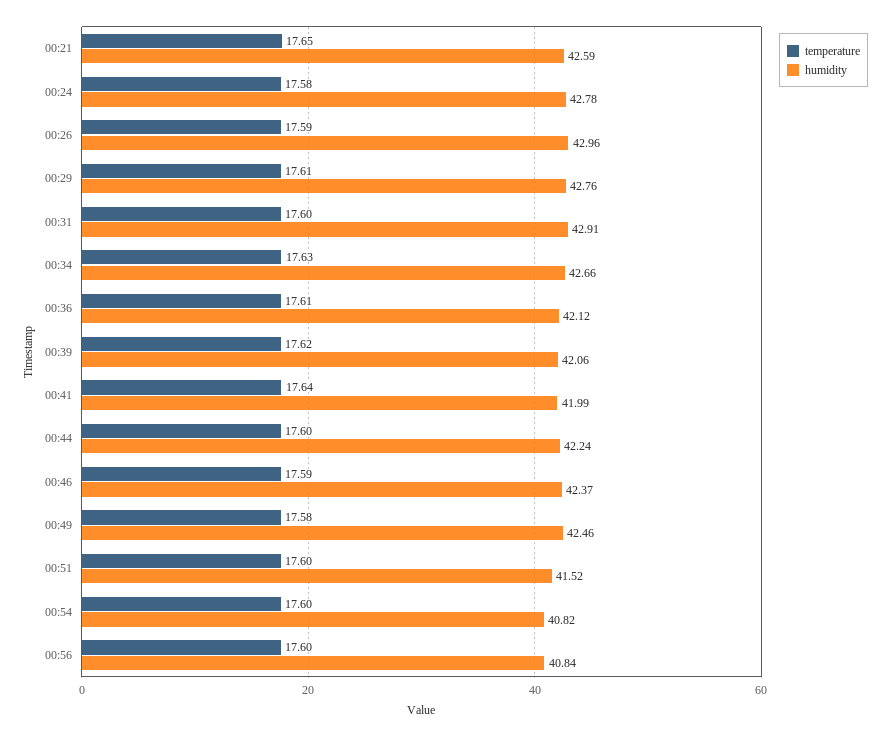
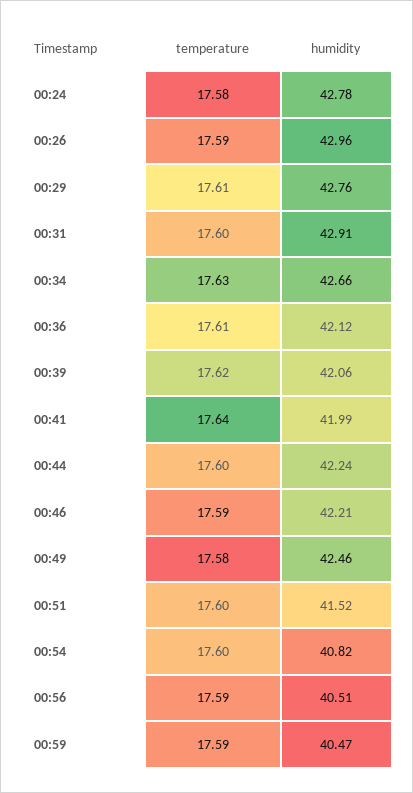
temperature, 00:21: 17.65 -> none
humidity, 00:21: 42.59 -> none
humidity, 00:46: 42.37 -> 42.21
temperature, 00:56: 17.6 -> 17.59
humidity, 00:56: 40.84 -> 40.51
temperature, 00:59: none -> 17.59
humidity, 00:59: none -> 40.47

